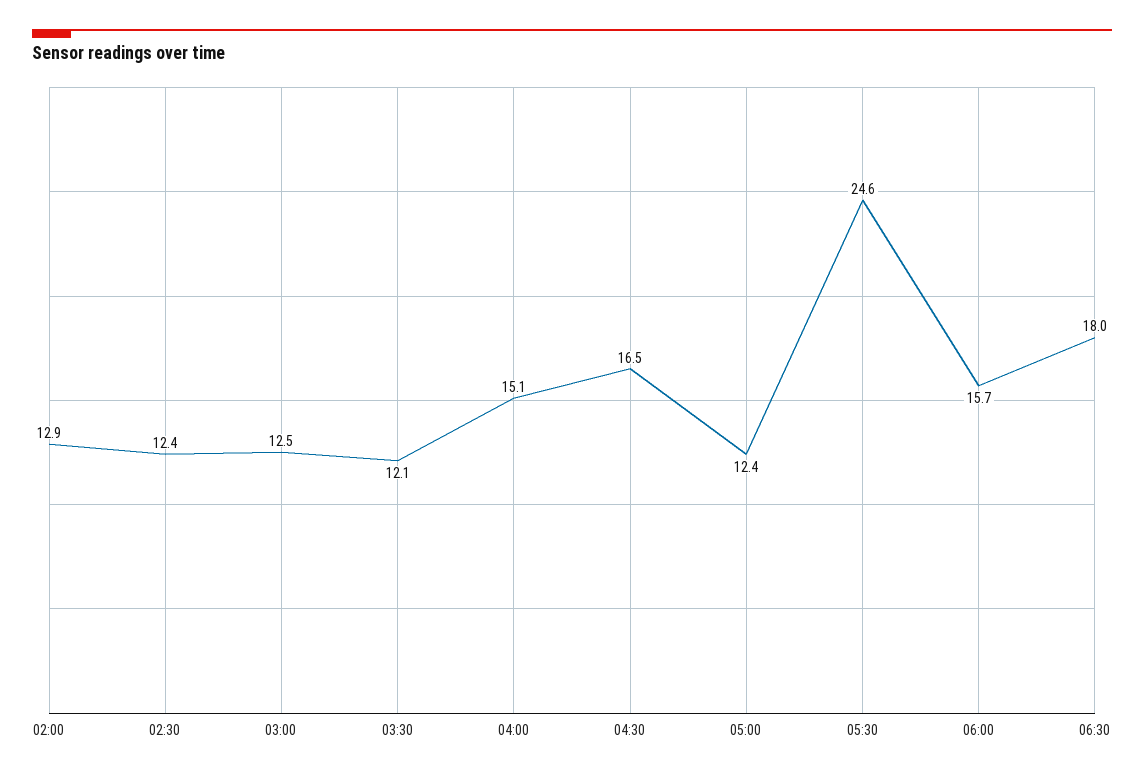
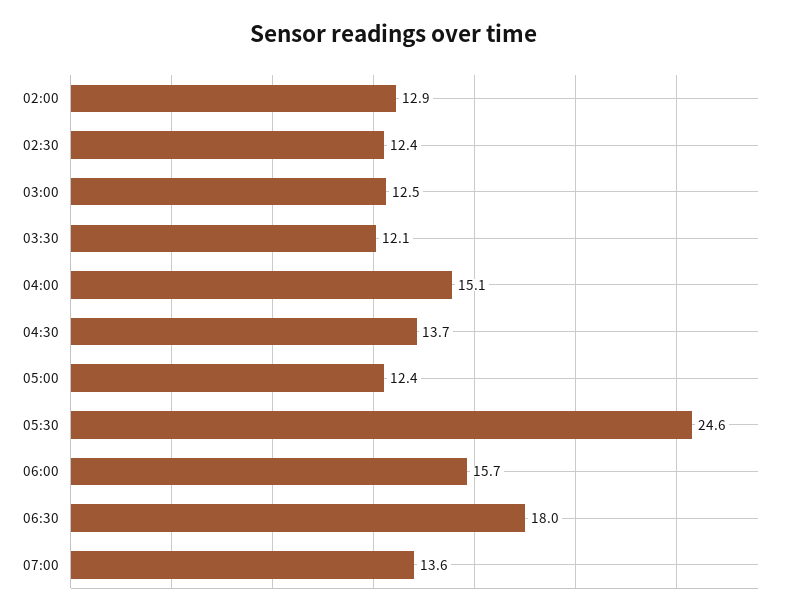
04:30: 16.5 -> 13.7
07:00: none -> 13.6

